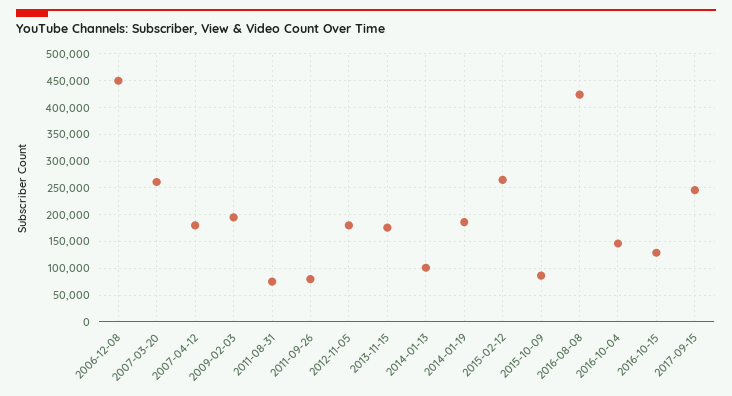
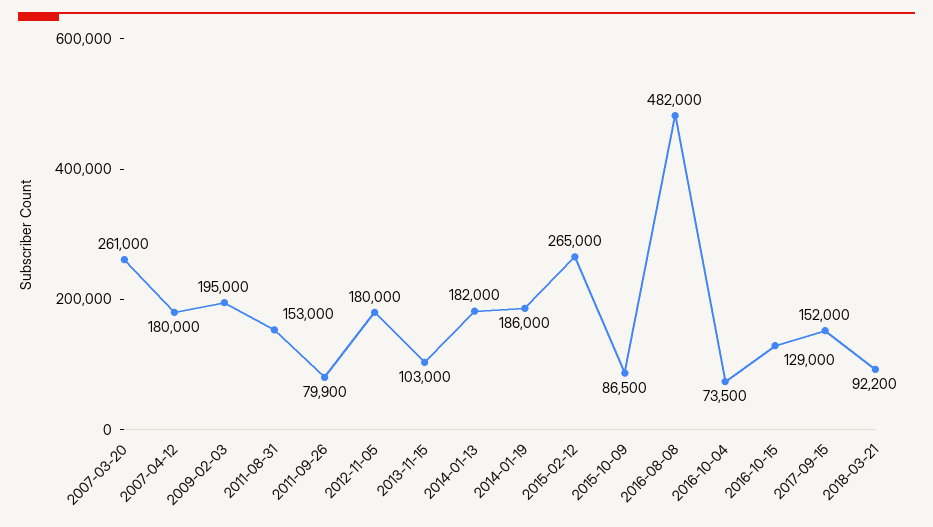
2006-12-08: 450000 -> none
2011-08-31: 75000 -> 153000
2013-11-15: 175000 -> 103000
2014-01-13: 100000 -> 182000
2016-08-08: 425000 -> 482000
2016-10-04: 150000 -> 73500
2017-09-15: 250000 -> 152000
2018-03-21: none -> 92200

